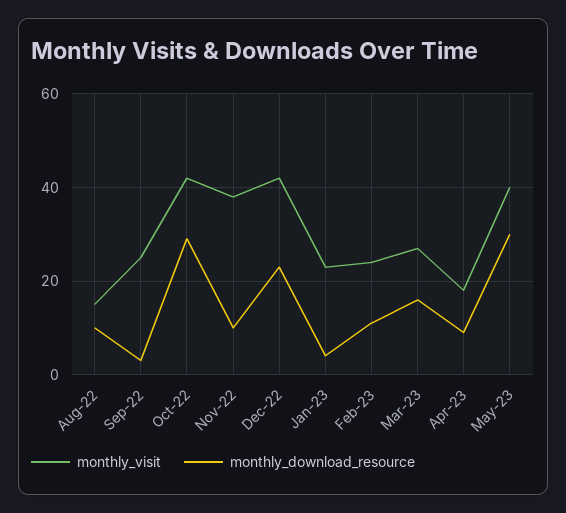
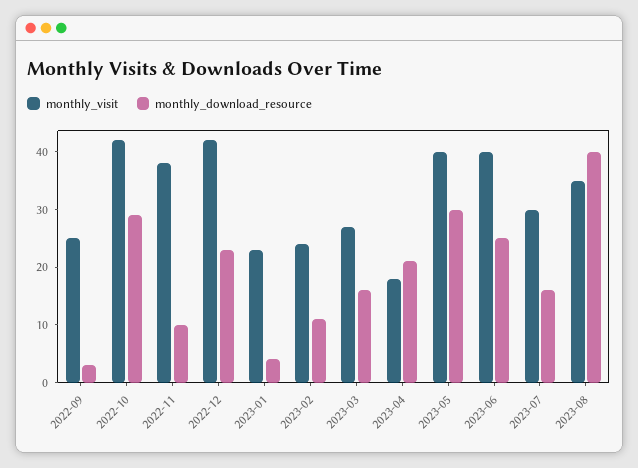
monthly_visit, Aug-22: 15 -> none
monthly_download_resource, Aug-22: 10 -> none
monthly_download_resource, Apr-23: 10 -> 20
monthly_visit, 2023-06: none -> 40
monthly_download_resource, 2023-06: none -> 25
monthly_visit, 2023-07: none -> 30
monthly_download_resource, 2023-07: none -> 15
monthly_visit, 2023-08: none -> 35
monthly_download_resource, 2023-08: none -> 40

